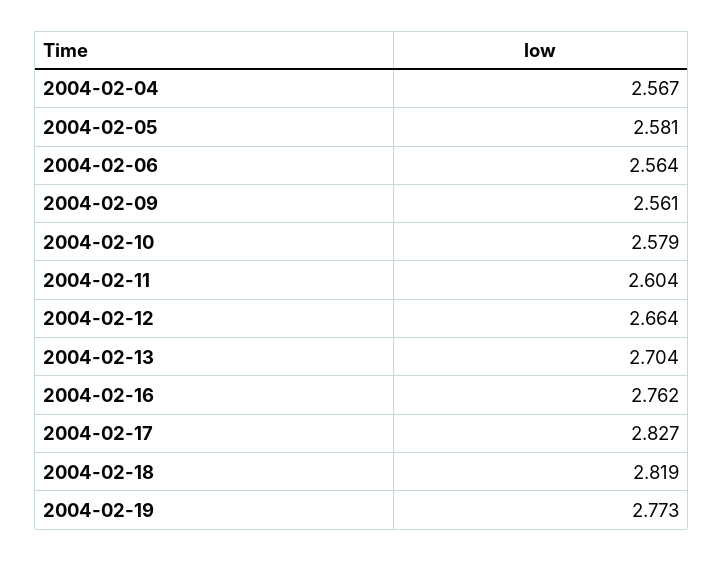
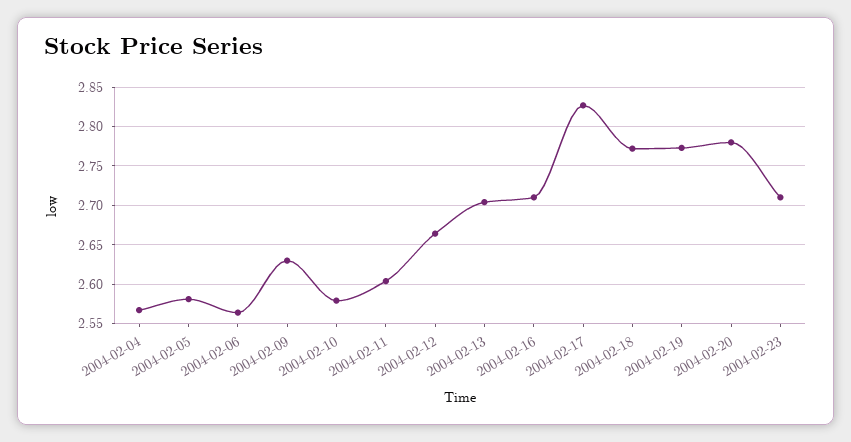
2004-02-09: 2.561 -> 2.63
2004-02-16: 2.762 -> 2.71
2004-02-18: 2.819 -> 2.77
2004-02-20: none -> 2.78
2004-02-23: none -> 2.71

